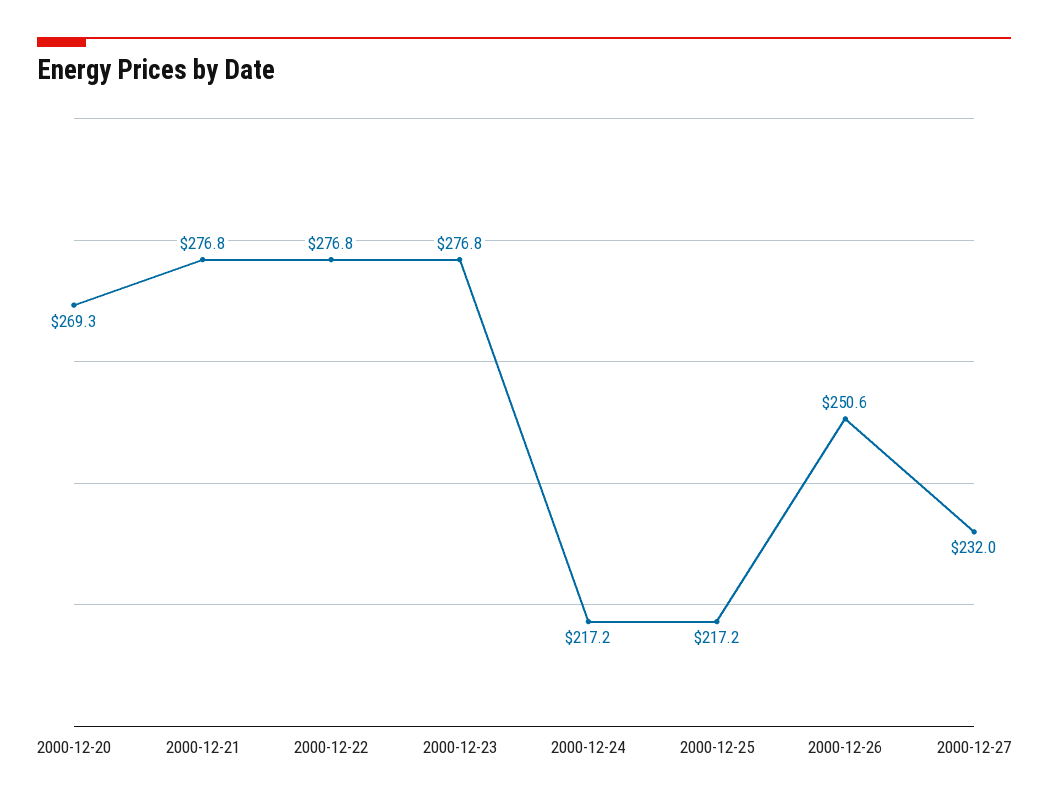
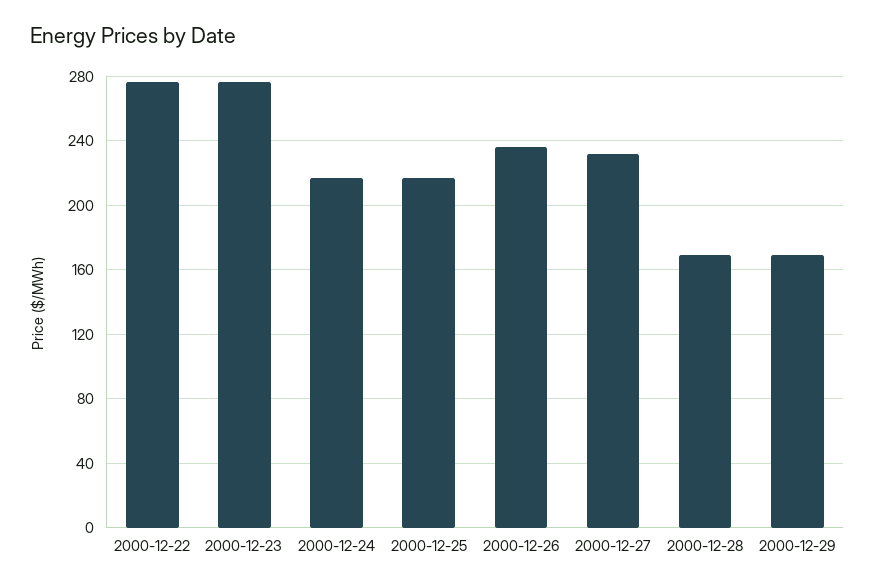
2000-12-20: 269.3 -> none
2000-12-21: 276.8 -> none
2000-12-26: 250.6 -> 235
2000-12-28: none -> 170
2000-12-29: none -> 170

